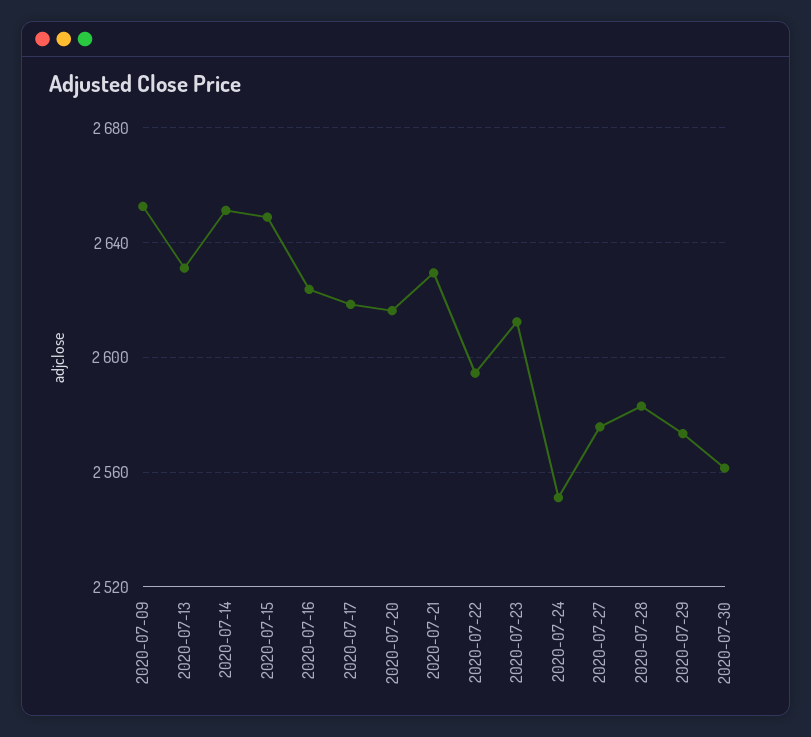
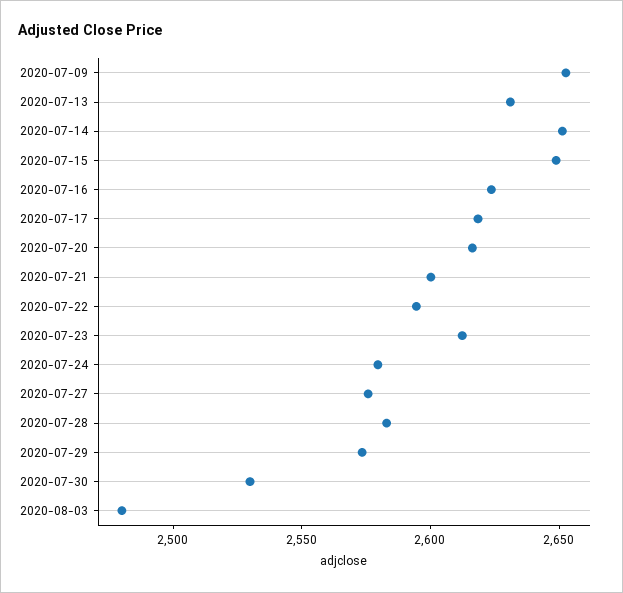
2020-07-21: 2630 -> 2600
2020-07-24: 2550 -> 2580
2020-07-30: 2560 -> 2530
2020-08-03: none -> 2480

